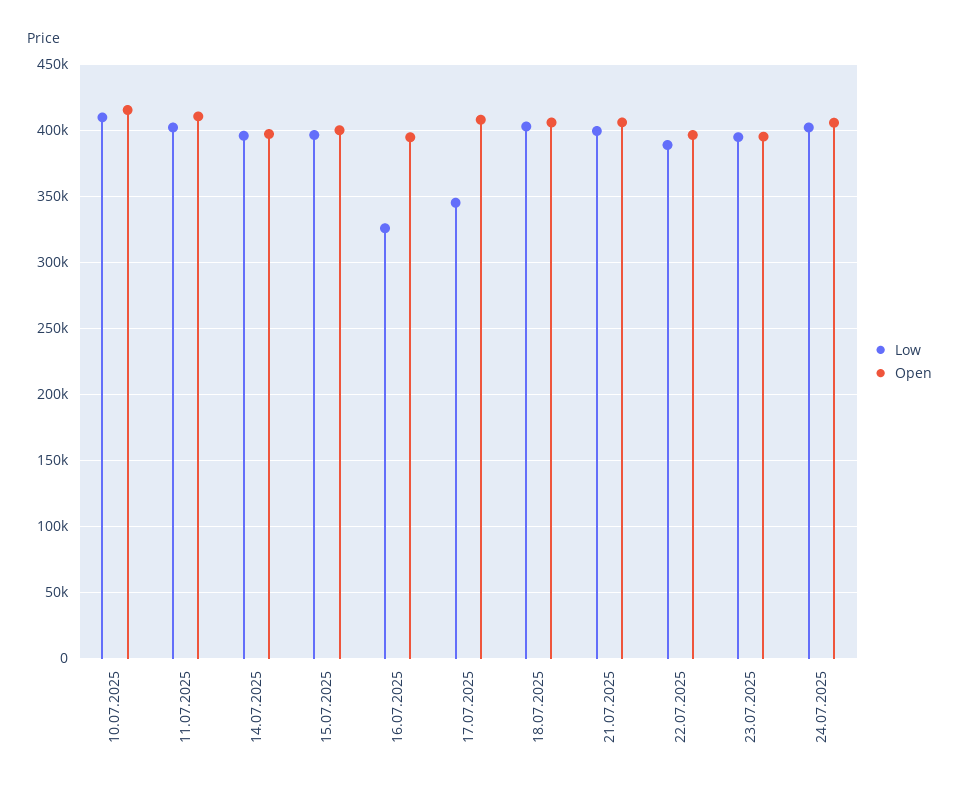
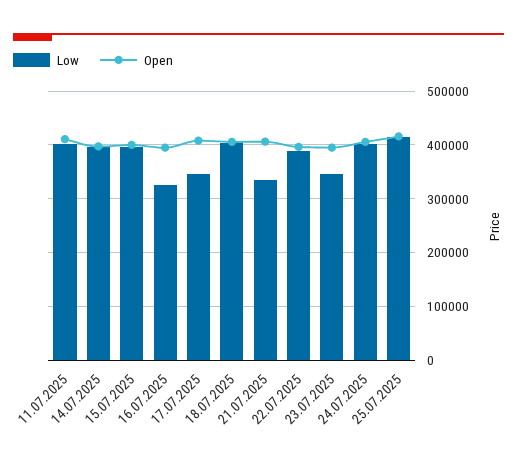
Low, 10.07.2025: 410000 -> none
Open, 10.07.2025: 415000 -> none
Low, 21.07.2025: 400000 -> 340000
Low, 23.07.2025: 395000 -> 340000
Low, 25.07.2025: none -> 420000
Open, 25.07.2025: none -> 420000

